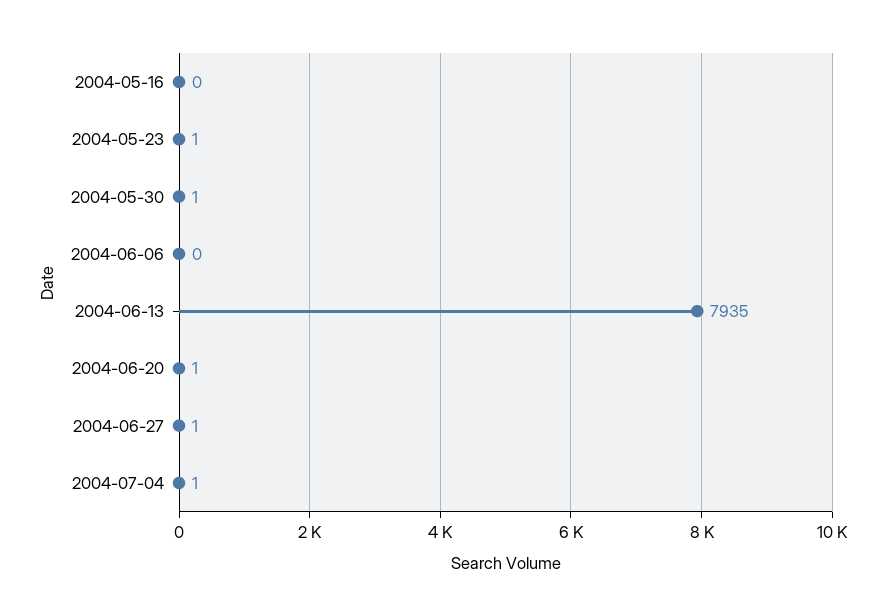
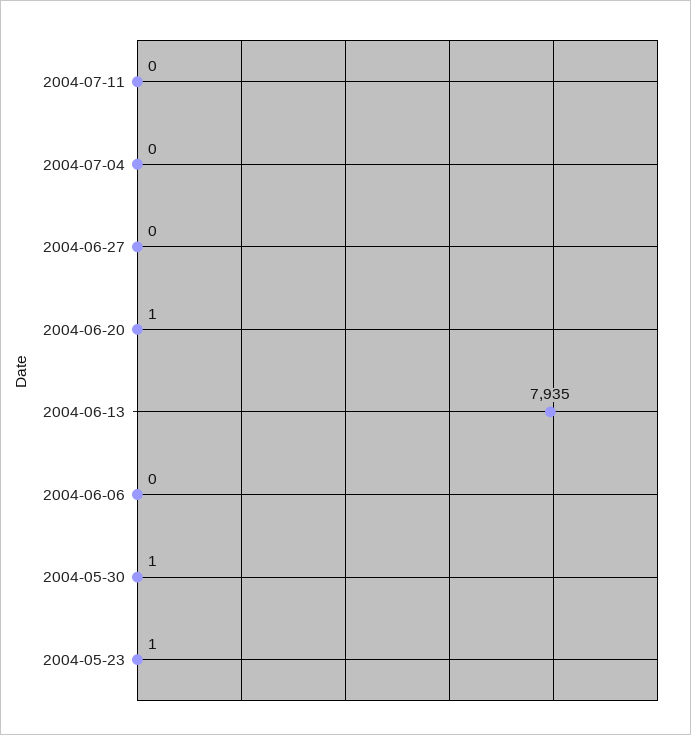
2004-05-16: 0 -> none
2004-06-27: 1 -> 0
2004-07-04: 1 -> 0
2004-07-11: none -> 0

